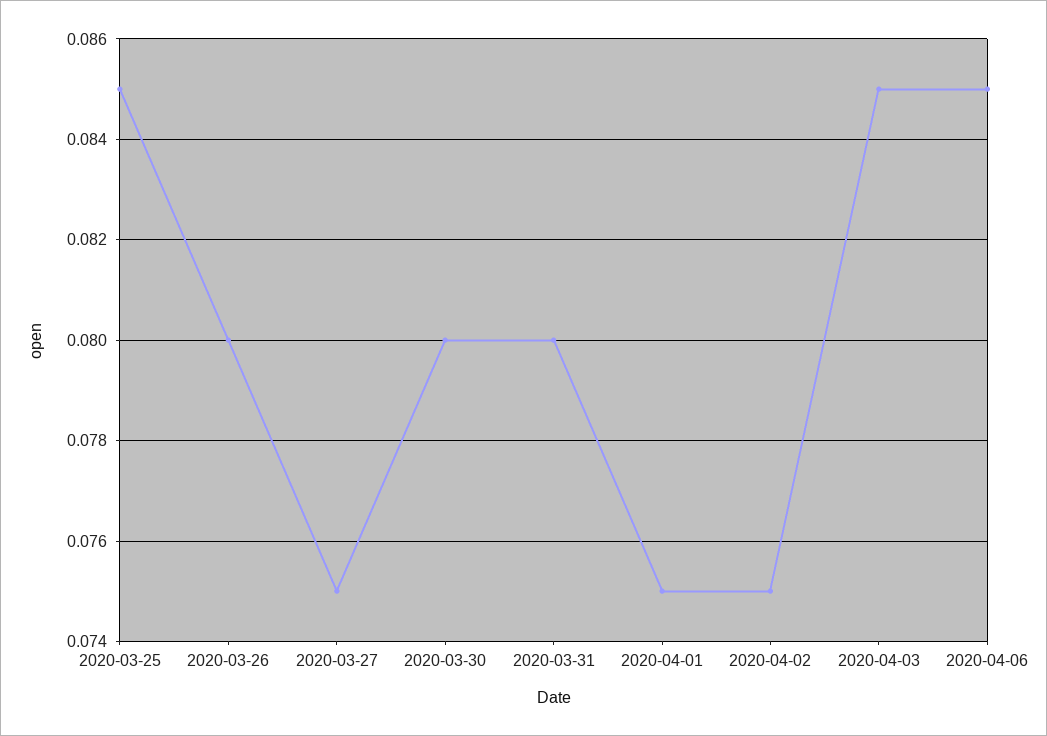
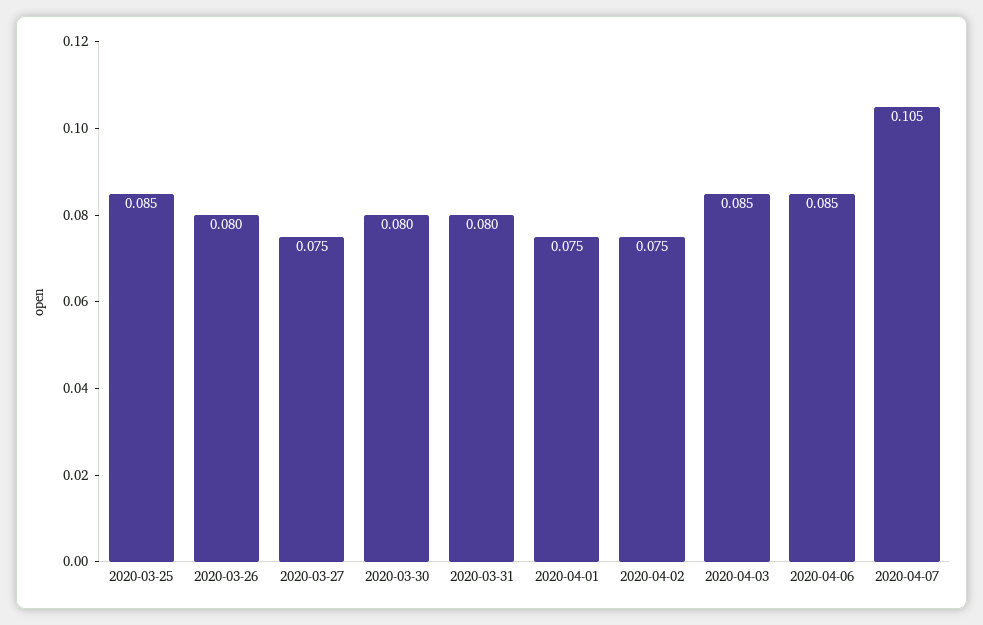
2020-04-07: none -> 0.105

